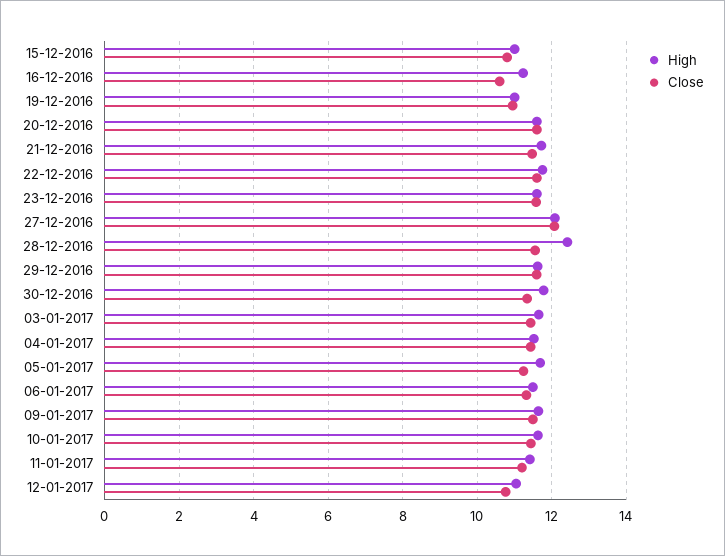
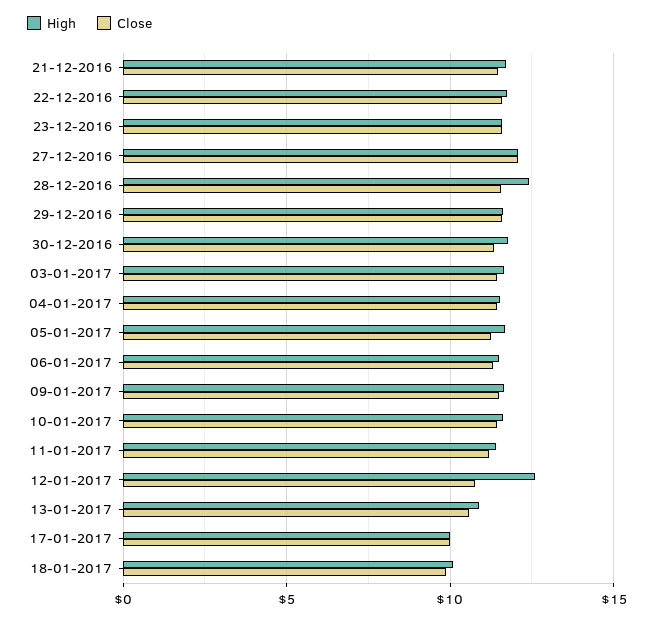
High, 15-12-2016: 11 -> none
Close, 15-12-2016: 10.8 -> none
High, 16-12-2016: 11.2 -> none
Close, 16-12-2016: 10.6 -> none
High, 19-12-2016: 11 -> none
Close, 19-12-2016: 11 -> none
High, 20-12-2016: 11.6 -> none
Close, 20-12-2016: 11.6 -> none
High, 12-01-2017: 11 -> 12.5
High, 13-01-2017: none -> 11
Close, 13-01-2017: none -> 10.5
High, 17-01-2017: none -> 10
Close, 17-01-2017: none -> 10
High, 18-01-2017: none -> 10
Close, 18-01-2017: none -> 10

